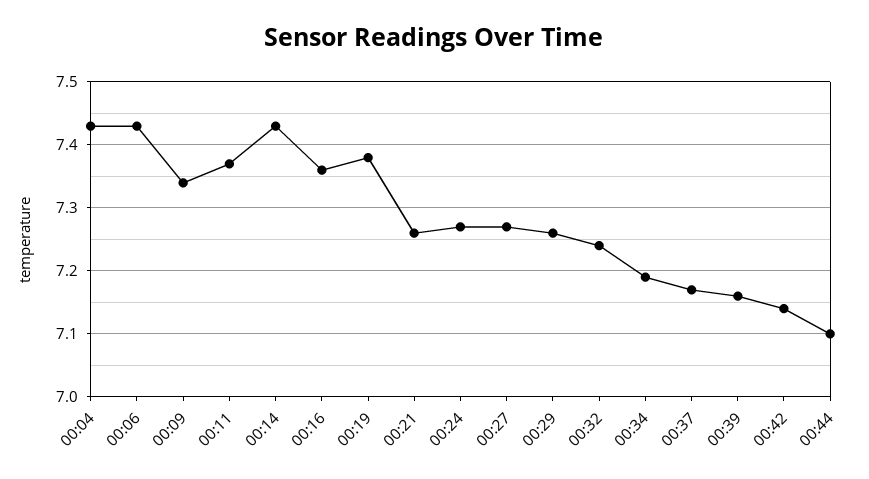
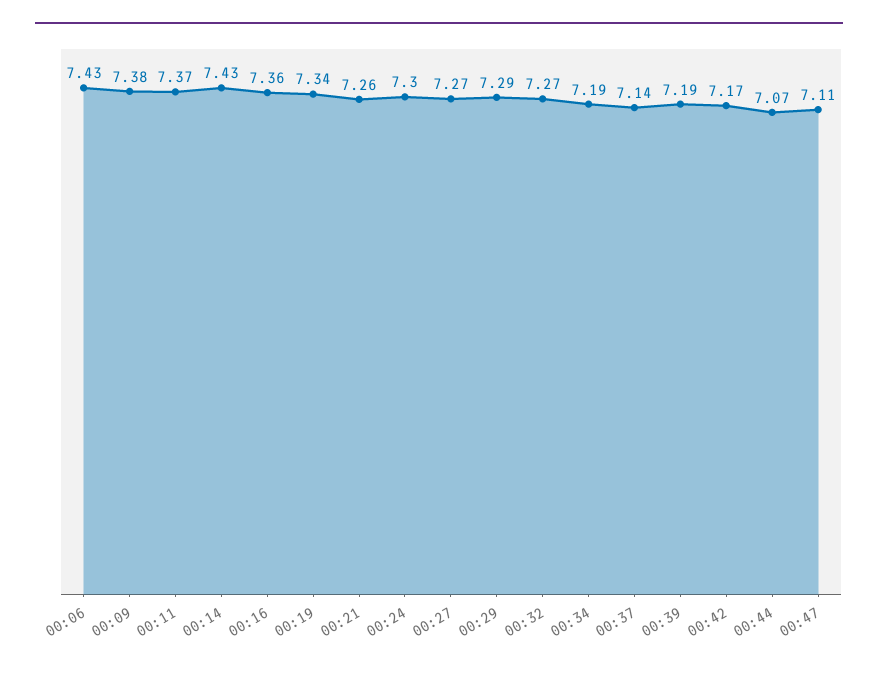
00:04: 7.43 -> none
00:09: 7.34 -> 7.38
00:19: 7.38 -> 7.34
00:24: 7.27 -> 7.3
00:29: 7.26 -> 7.29
00:32: 7.24 -> 7.27
00:37: 7.17 -> 7.14
00:39: 7.16 -> 7.19
00:42: 7.14 -> 7.17
00:44: 7.1 -> 7.07
00:47: none -> 7.11

